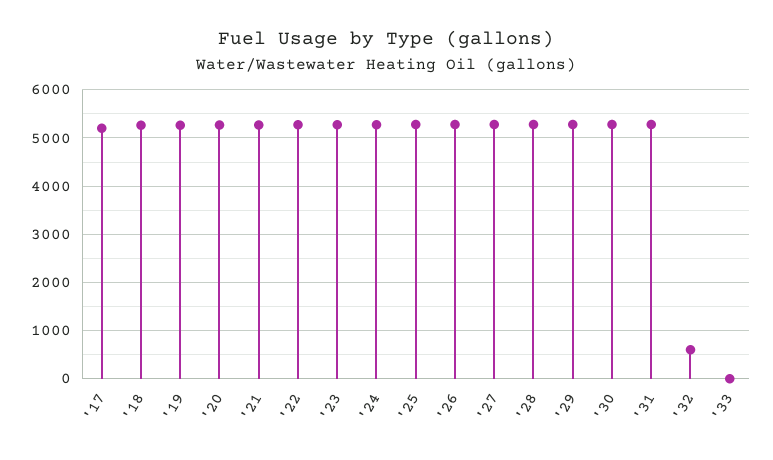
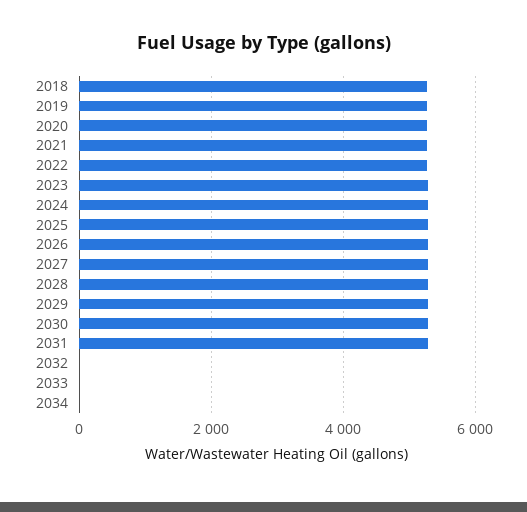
'17: 5200 -> none
'32: 600 -> 0
2034: none -> 0

